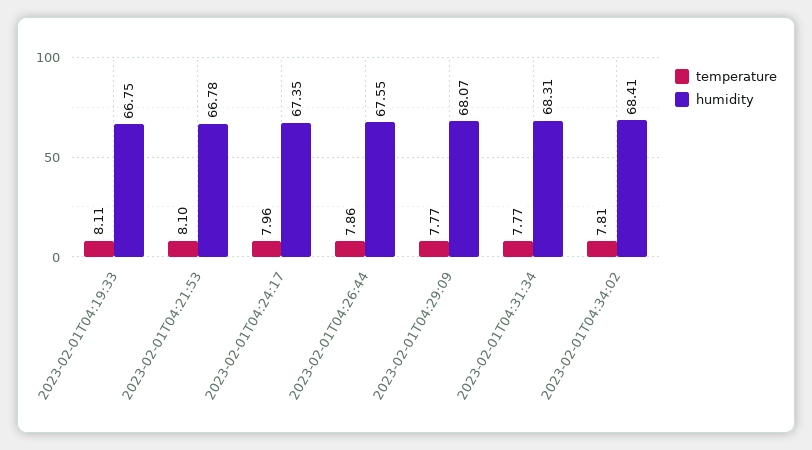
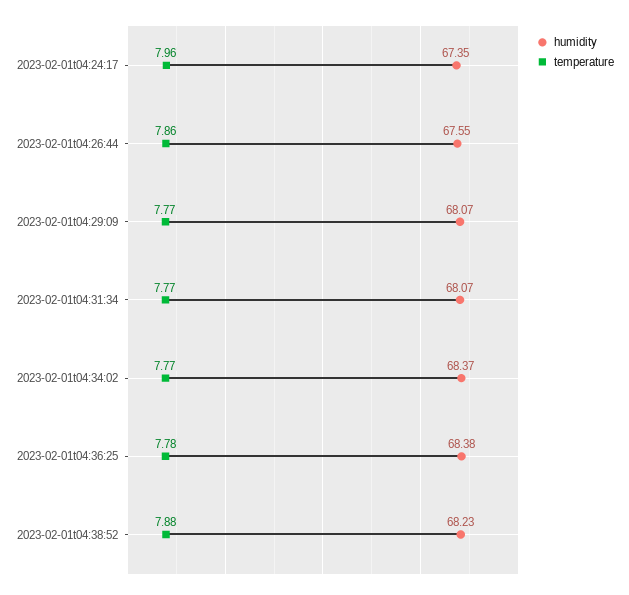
temperature, 2023-02-01T04:19:33: 8.11 -> none
humidity, 2023-02-01T04:19:33: 66.75 -> none
temperature, 2023-02-01T04:21:53: 8.1 -> none
humidity, 2023-02-01T04:21:53: 66.78 -> none
humidity, 2023-02-01T04:31:34: 68.31 -> 68.07
temperature, 2023-02-01T04:34:02: 7.81 -> 7.77
humidity, 2023-02-01T04:34:02: 68.41 -> 68.37
humidity, 2023-02-01t04:36:25: none -> 68.38
temperature, 2023-02-01t04:36:25: none -> 7.78
humidity, 2023-02-01t04:38:52: none -> 68.23
temperature, 2023-02-01t04:38:52: none -> 7.88

